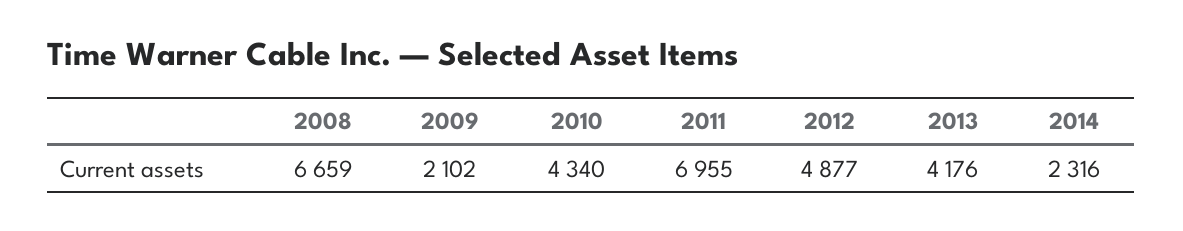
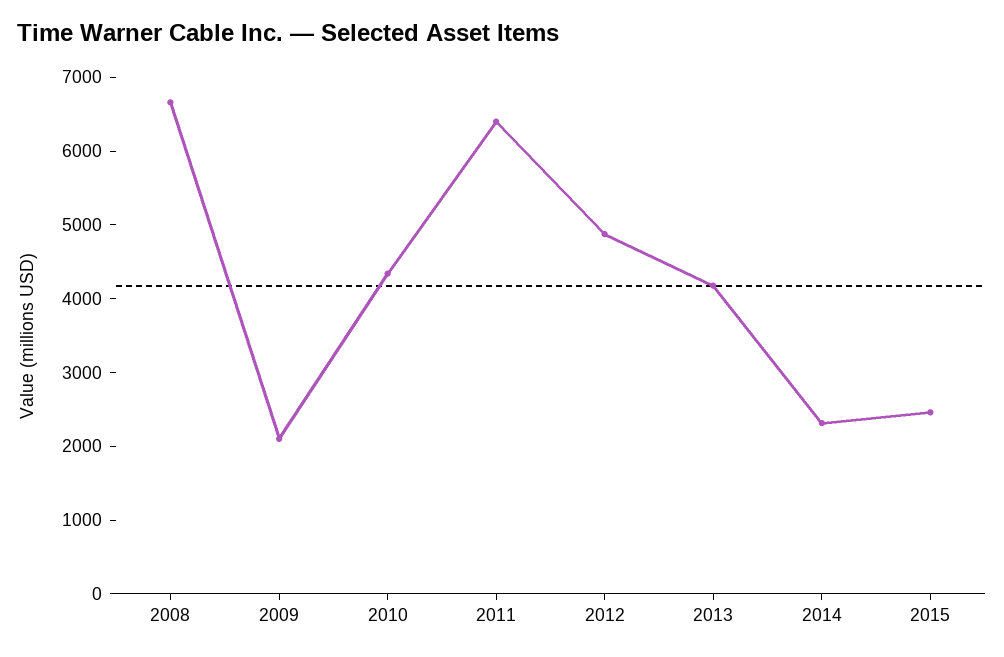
2011: 6955 -> 6400
2015: none -> 2400

